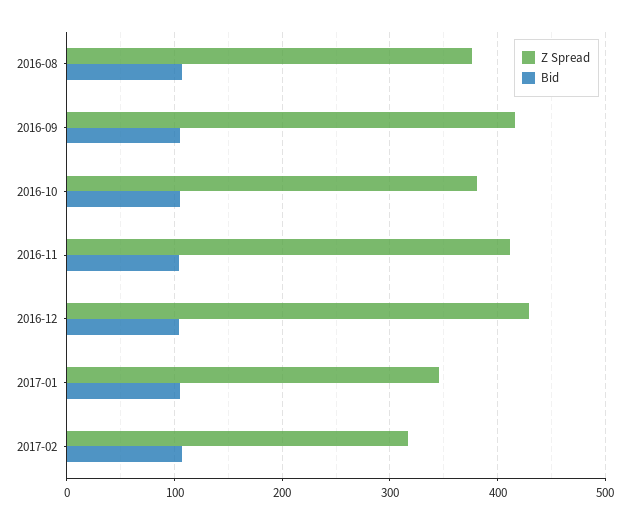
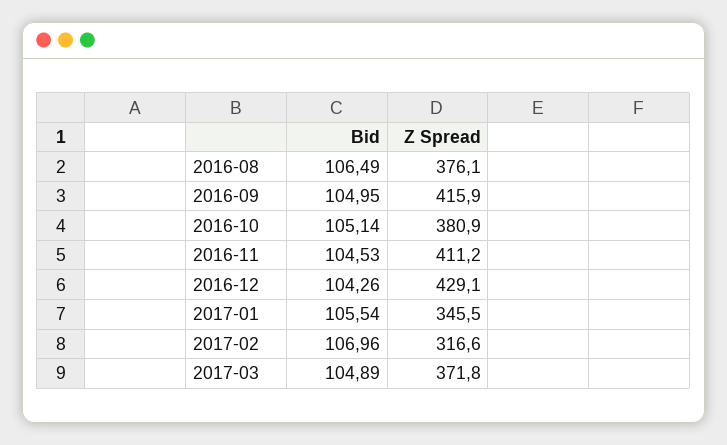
Bid, 2017-03: none -> 104.89
Z Spread, 2017-03: none -> 371.8

